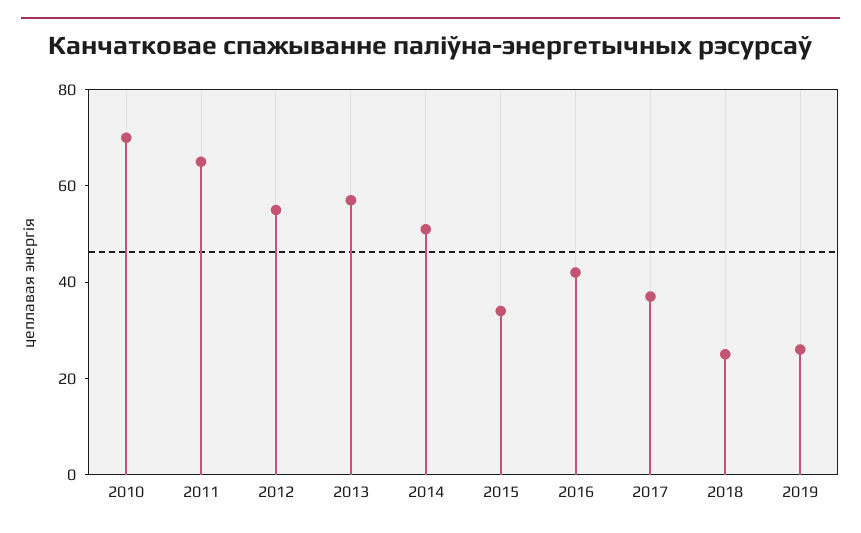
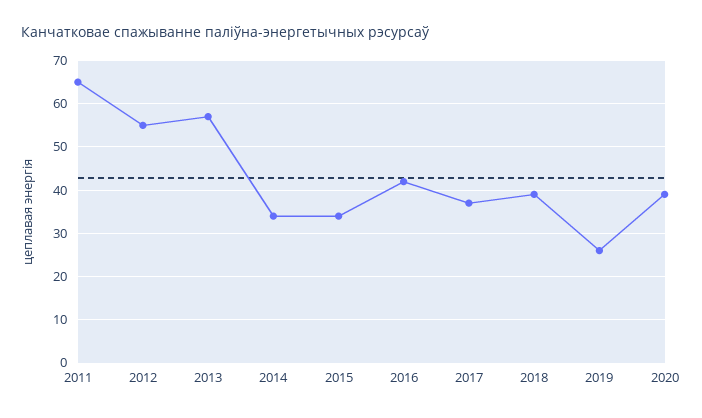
2010: 70 -> none
2014: 50 -> 35
2018: 25 -> 40
2020: none -> 40

